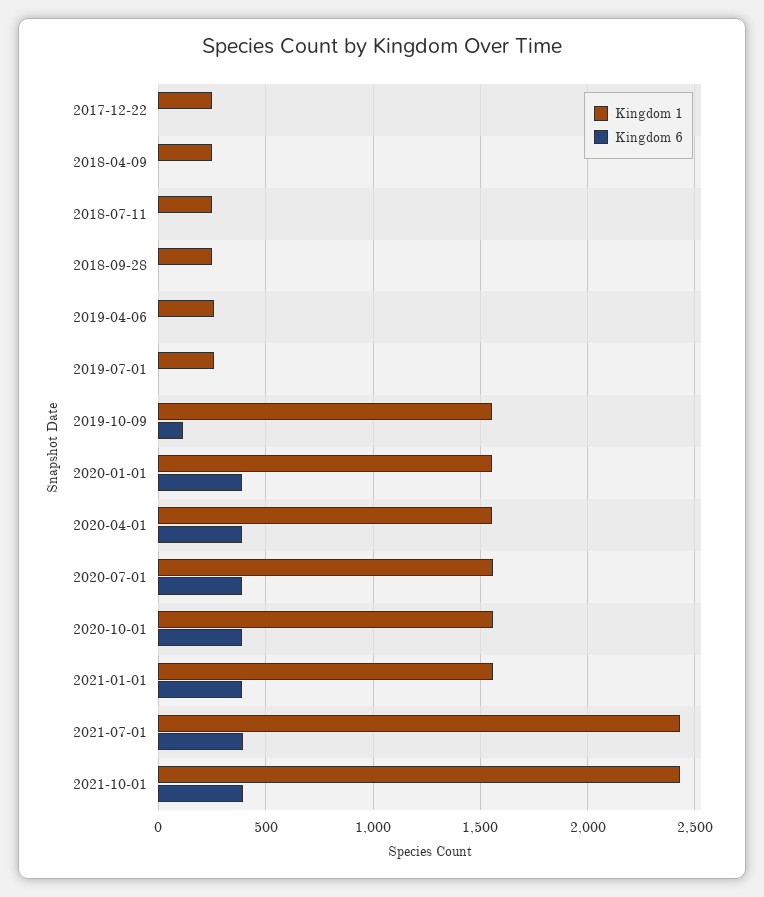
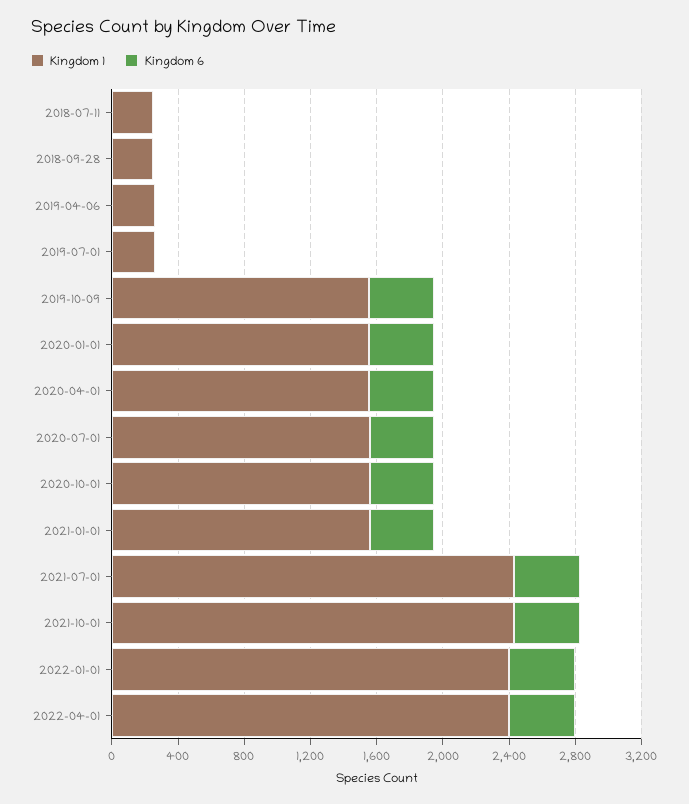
Kingdom 1, 2017-12-22: 250 -> none
Kingdom 6, 2017-12-22: 0 -> none
Kingdom 1, 2018-04-09: 250 -> none
Kingdom 6, 2018-04-09: 0 -> none
Kingdom 6, 2019-10-09: 100 -> 400
Kingdom 1, 2022-01-01: none -> 2400
Kingdom 6, 2022-01-01: none -> 400
Kingdom 1, 2022-04-01: none -> 2400
Kingdom 6, 2022-04-01: none -> 400

